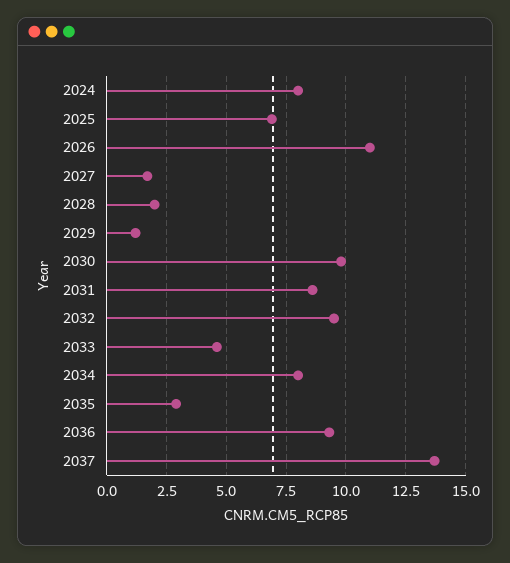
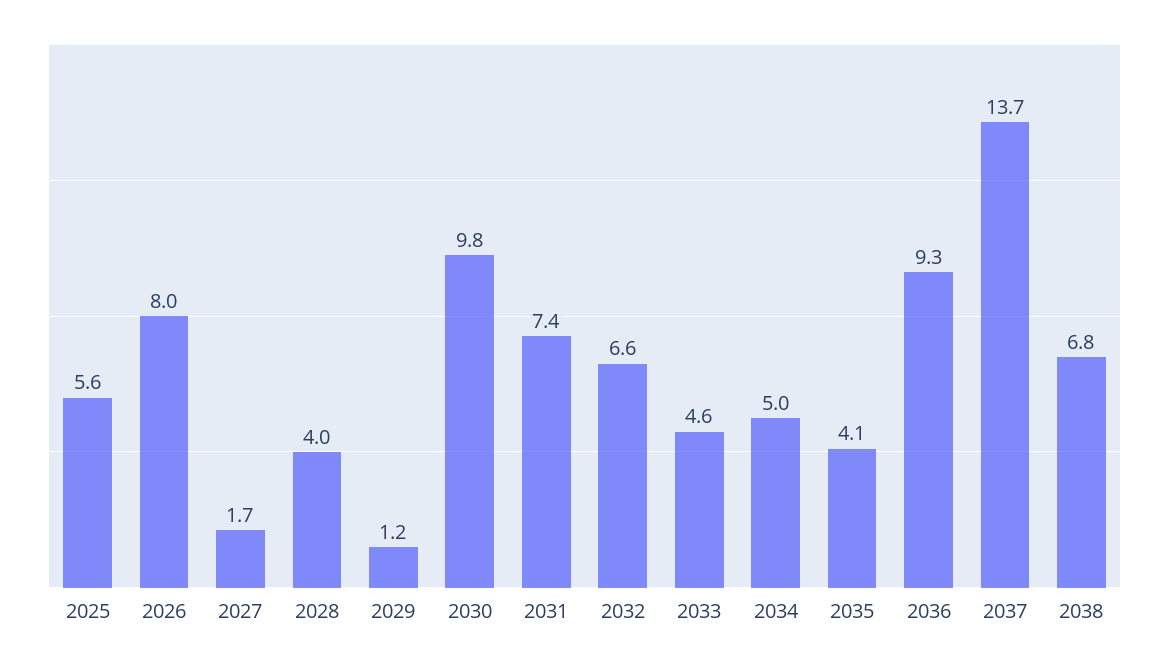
2024: 8 -> none
2025: 7 -> 5.6
2026: 11 -> 8
2028: 2 -> 4
2031: 8.5 -> 7.4
2032: 9.5 -> 6.6
2034: 8 -> 5
2035: 3 -> 4.1
2038: none -> 6.8

